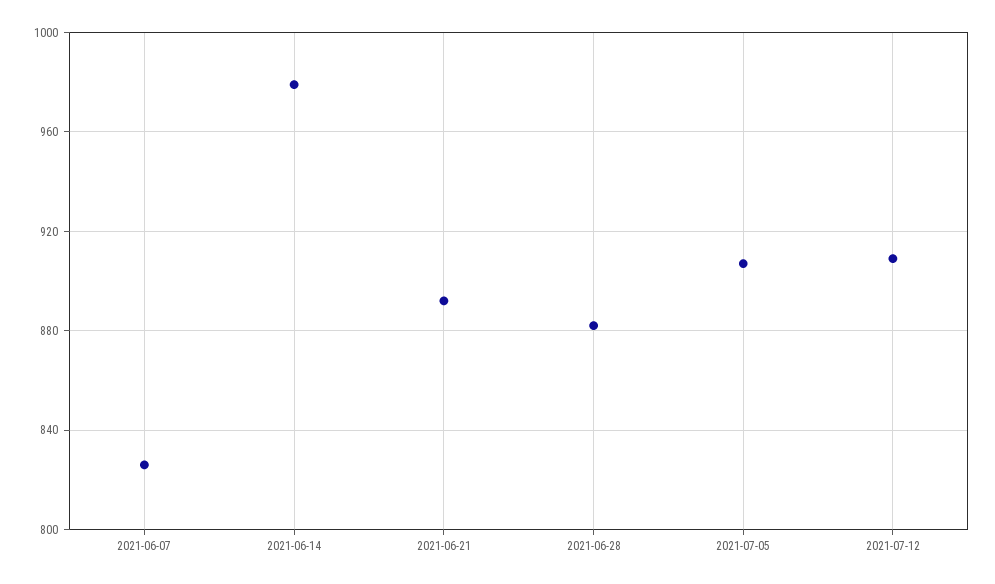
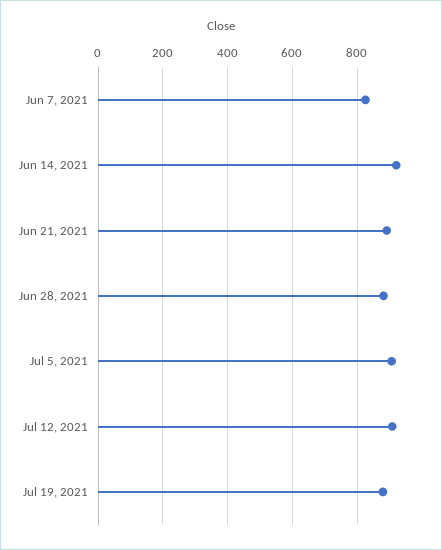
2021-06-14: 980 -> 920
Jul 19, 2021: none -> 880

